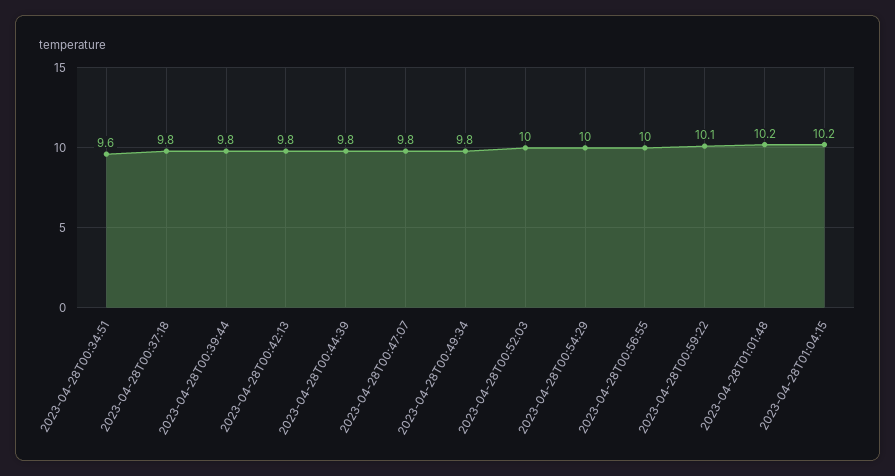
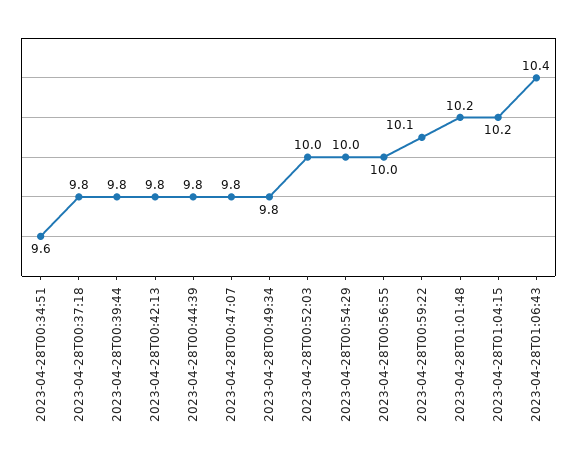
2023-04-28T01:06:43: none -> 10.4

